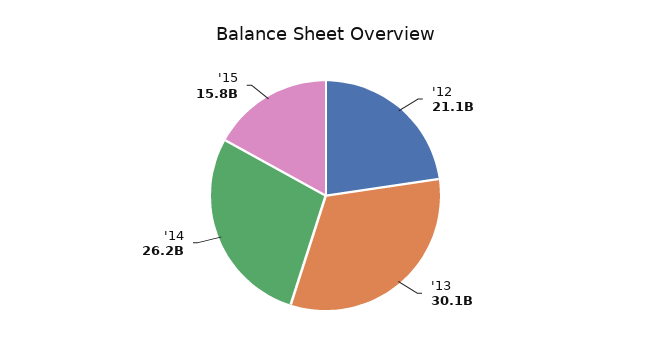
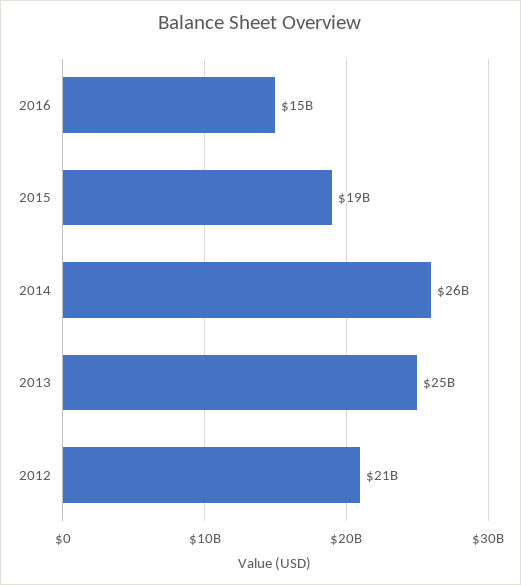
'13: 30100000000 -> 25000000000
'15: 15800000000 -> 19000000000
2016: none -> 15000000000

